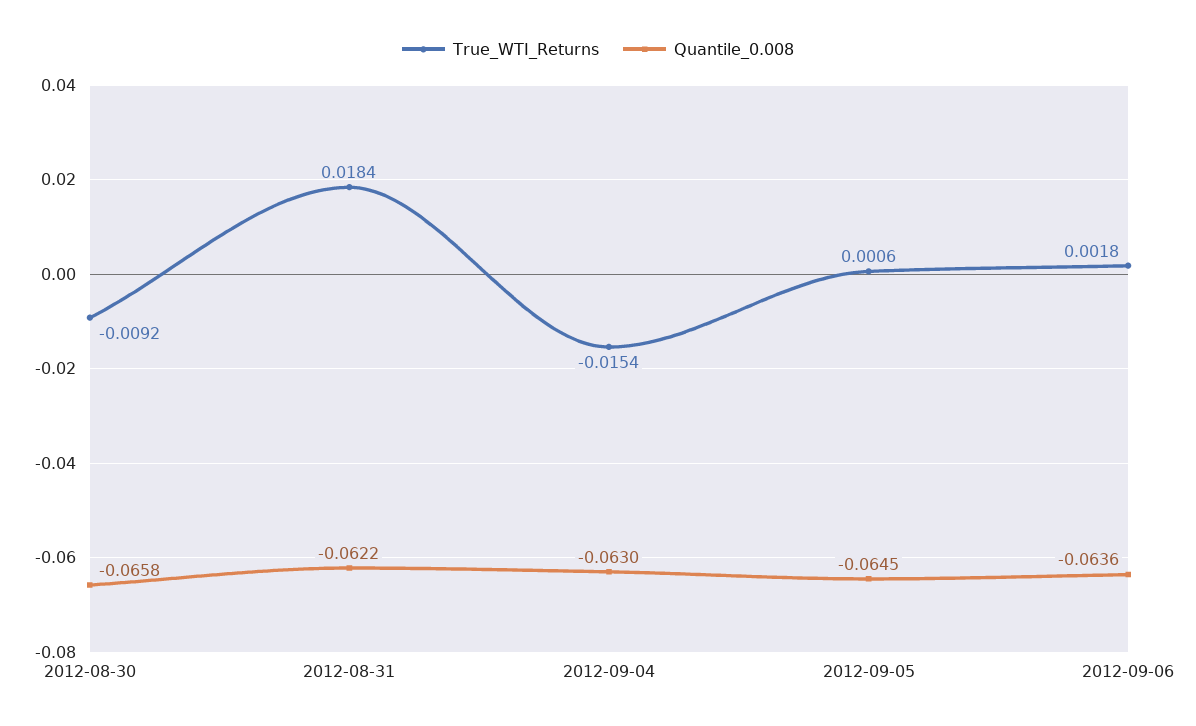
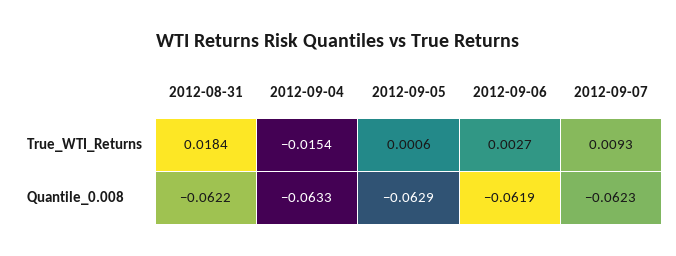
True_WTI_Returns, 2012-08-30: -0.0092 -> none
Quantile_0.008, 2012-08-30: -0.0658 -> none
Quantile_0.008, 2012-09-04: -0.063 -> -0.0633
Quantile_0.008, 2012-09-05: -0.0645 -> -0.0629
True_WTI_Returns, 2012-09-06: 0.0018 -> 0.0027
Quantile_0.008, 2012-09-06: -0.0636 -> -0.0619
True_WTI_Returns, 2012-09-07: none -> 0.0093
Quantile_0.008, 2012-09-07: none -> -0.0623

